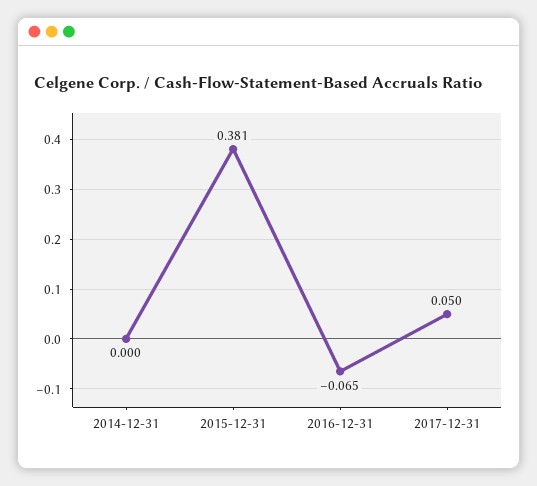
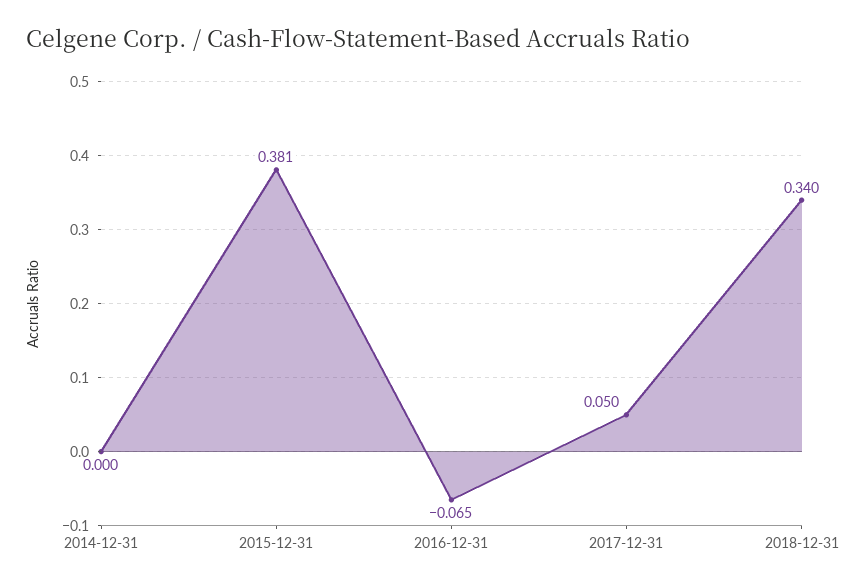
2018-12-31: none -> 0.34

